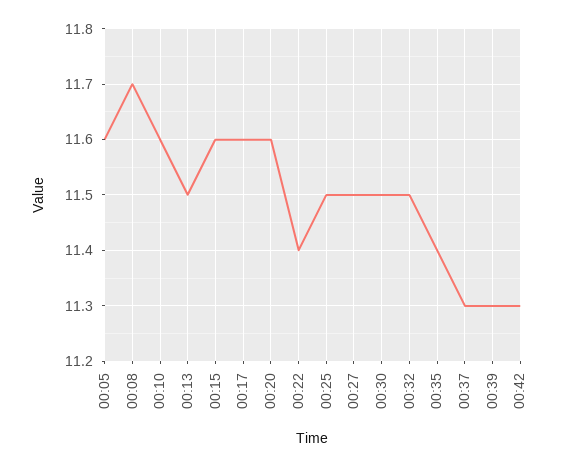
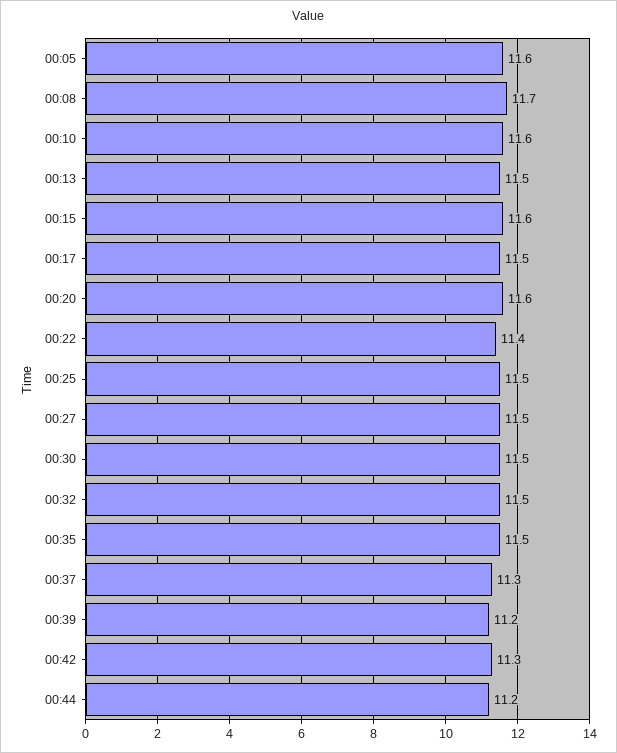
00:17: 11.6 -> 11.5
00:35: 11.4 -> 11.5
00:39: 11.3 -> 11.2
00:44: none -> 11.2

